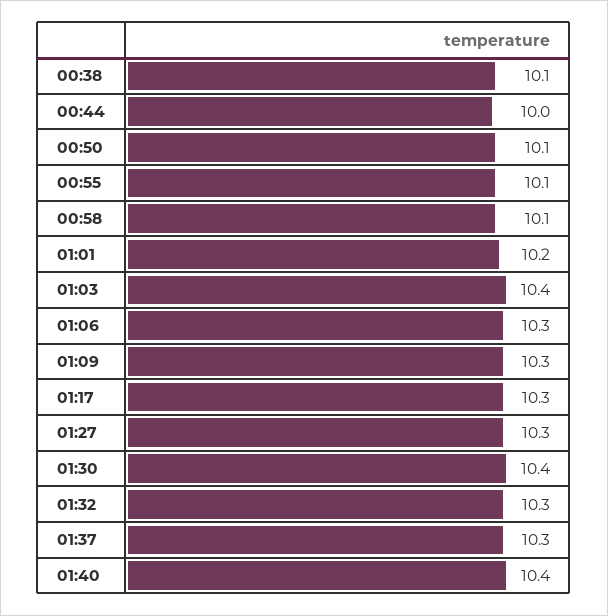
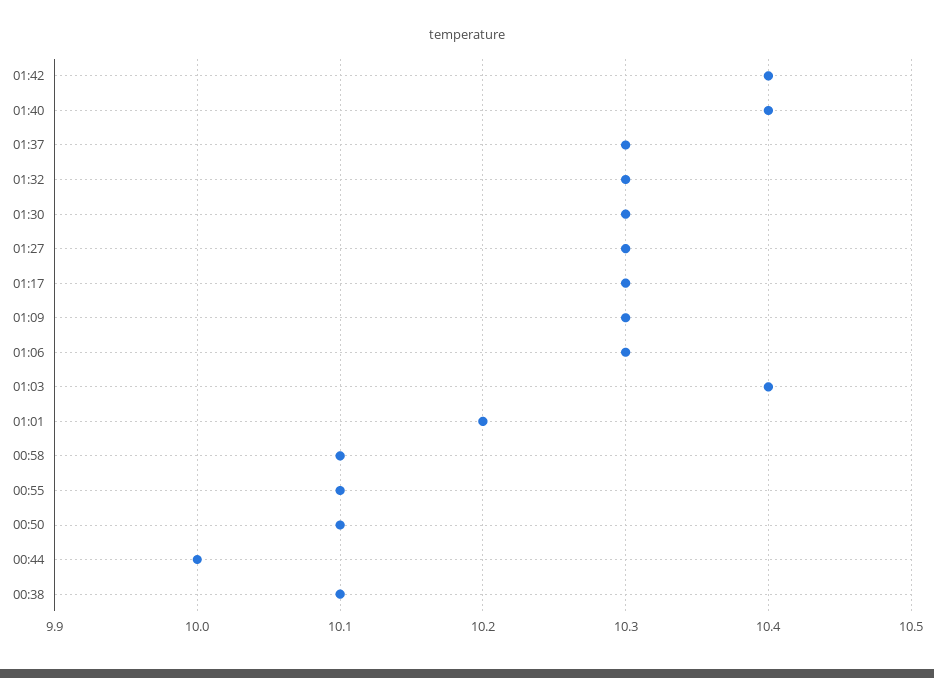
01:30: 10.4 -> 10.3
01:42: none -> 10.4

